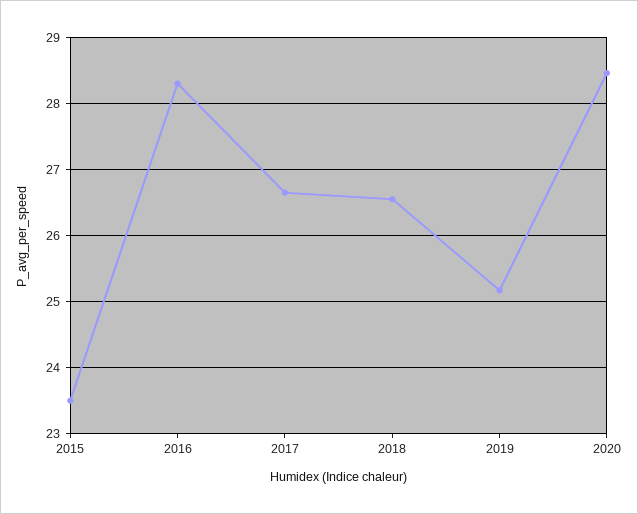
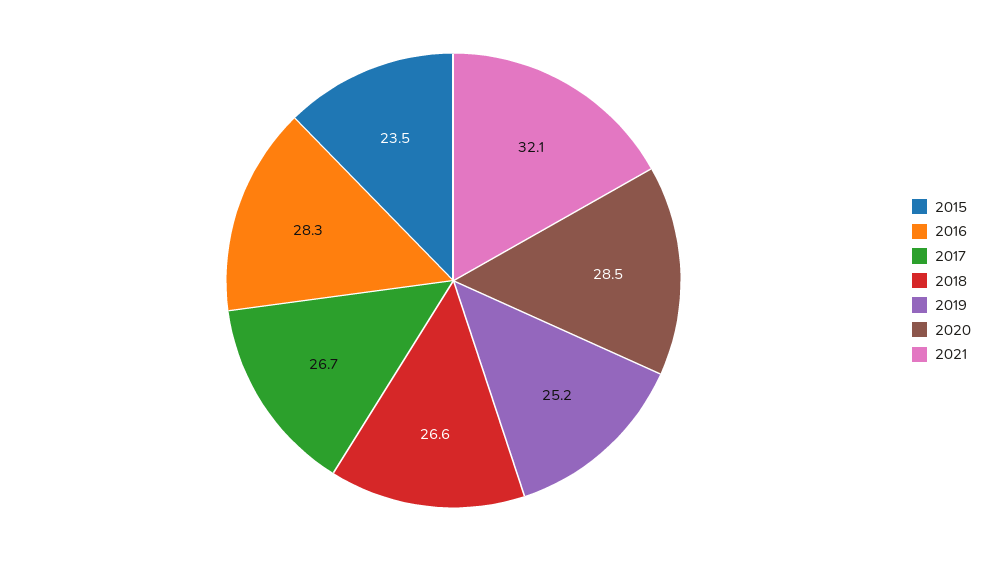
2021: none -> 32.1

